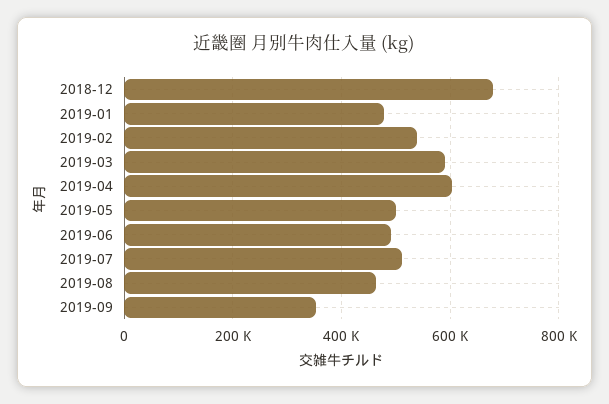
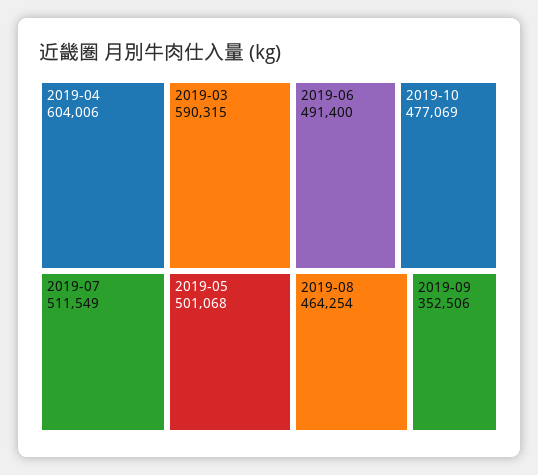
2018-12: 680000 -> none
2019-01: 480000 -> none
2019-02: 540000 -> none
2019-10: none -> 477069

